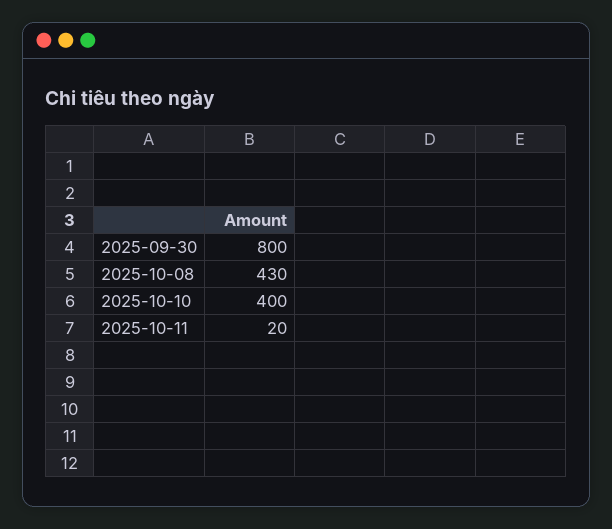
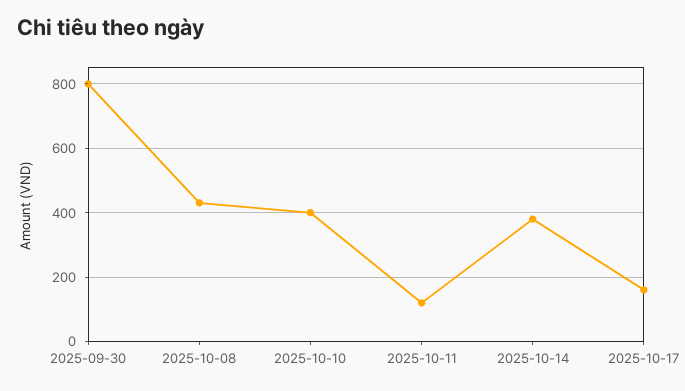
2025-10-11: 20 -> 120
2025-10-14: none -> 380
2025-10-17: none -> 160

